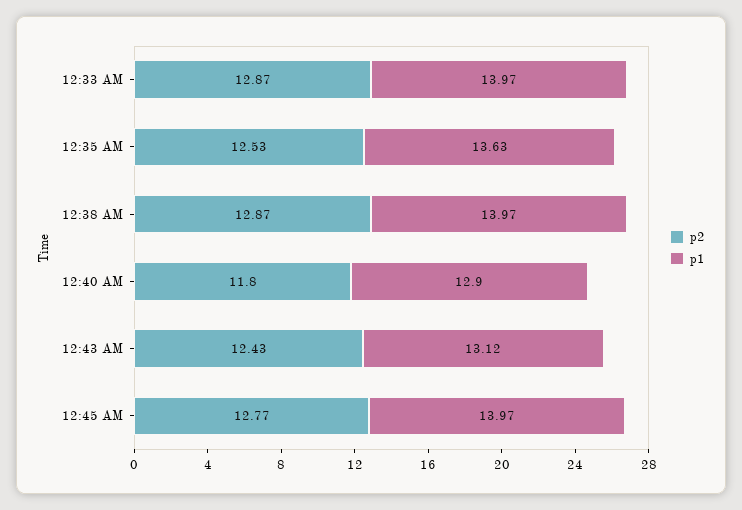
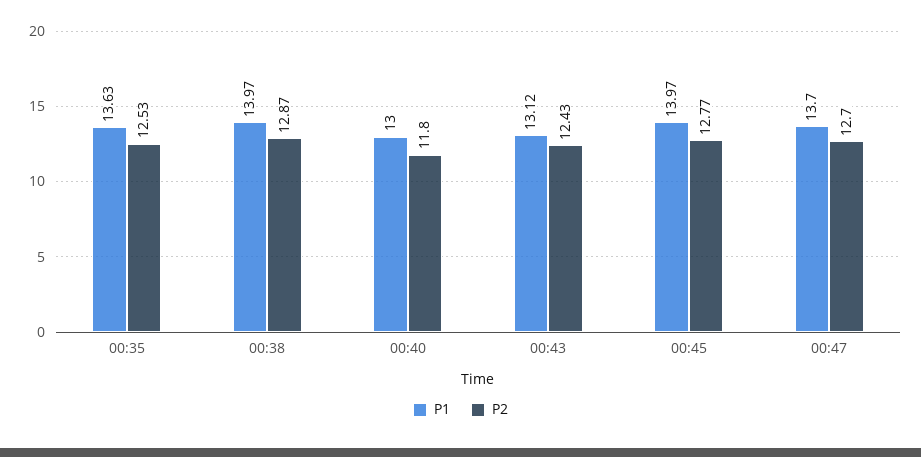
p2, 12:33 AM: 12.87 -> none
p1, 12:33 AM: 13.97 -> none
p1, 12:40 AM: 12.9 -> 13
p1, 00:47: none -> 13.7
p2, 00:47: none -> 12.7

